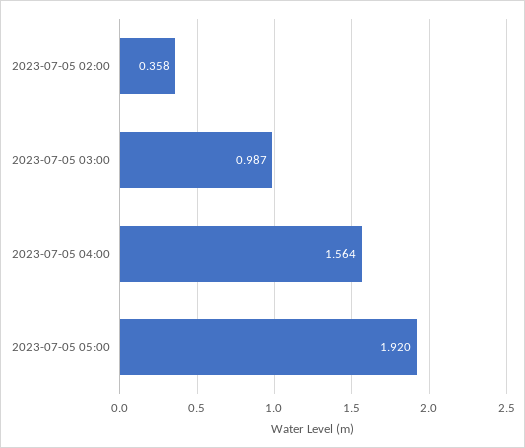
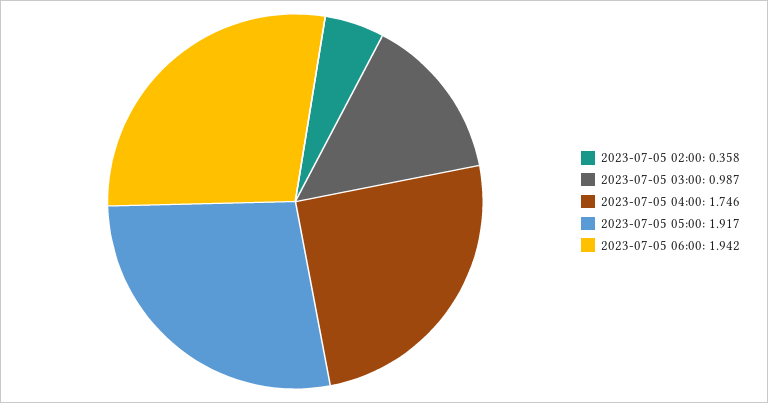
2023-07-05 04:00: 1.564 -> 1.746
2023-07-05 05:00: 1.92 -> 1.917
2023-07-05 06:00: none -> 1.942

